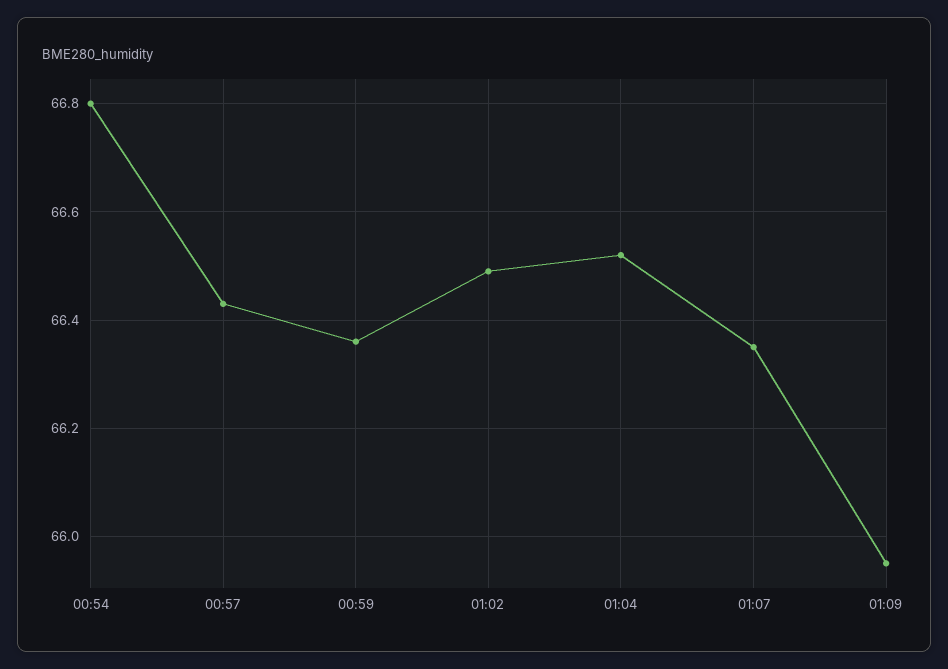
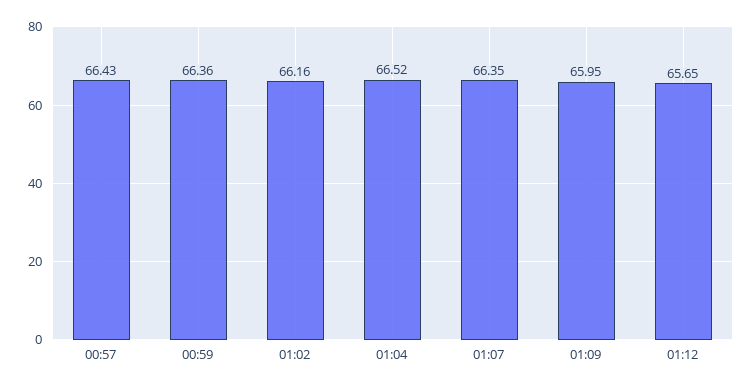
00:54: 66.8 -> none
01:02: 66.5 -> 66.16
01:12: none -> 65.65

